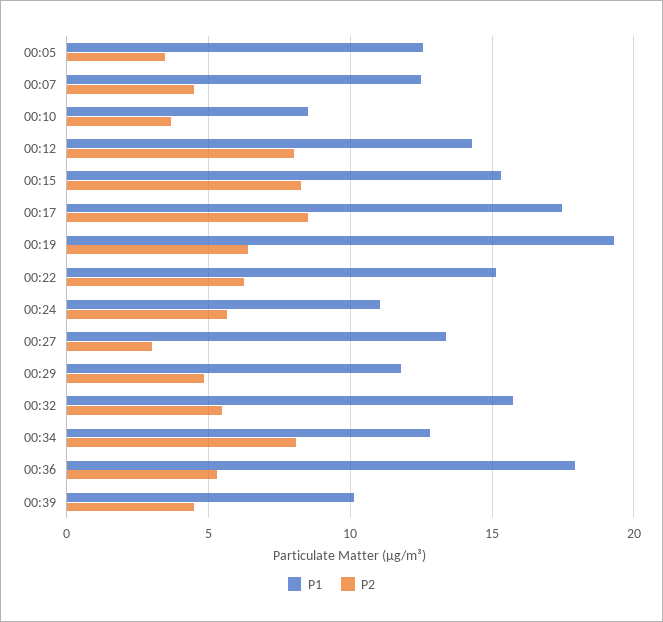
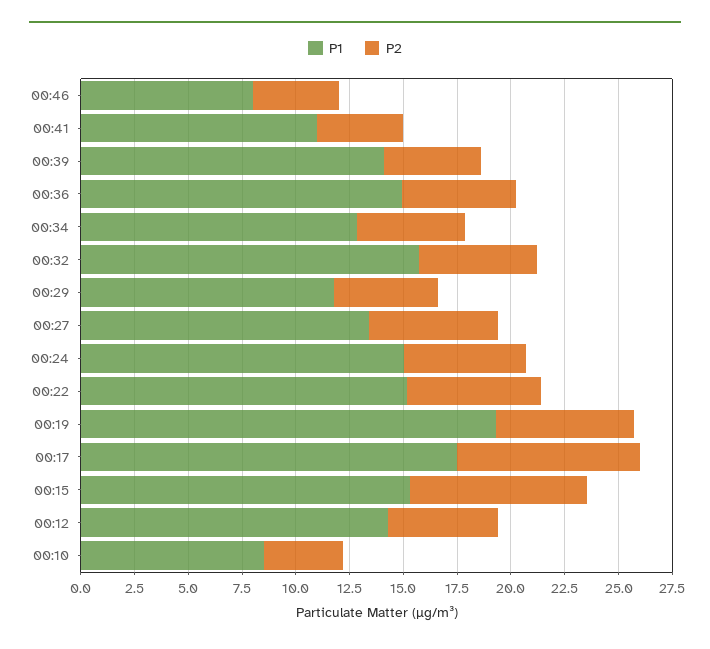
P1, 00:05: 12.5 -> none
P2, 00:05: 3.5 -> none
P1, 00:07: 12.5 -> none
P2, 00:07: 4.5 -> none
P2, 00:12: 8 -> 5
P1, 00:24: 11 -> 15
P2, 00:27: 3 -> 6
P2, 00:34: 8 -> 5
P1, 00:36: 18 -> 15
P1, 00:39: 10 -> 14
P1, 00:46: none -> 8
P2, 00:46: none -> 4
P1, 00:41: none -> 11
P2, 00:41: none -> 4

